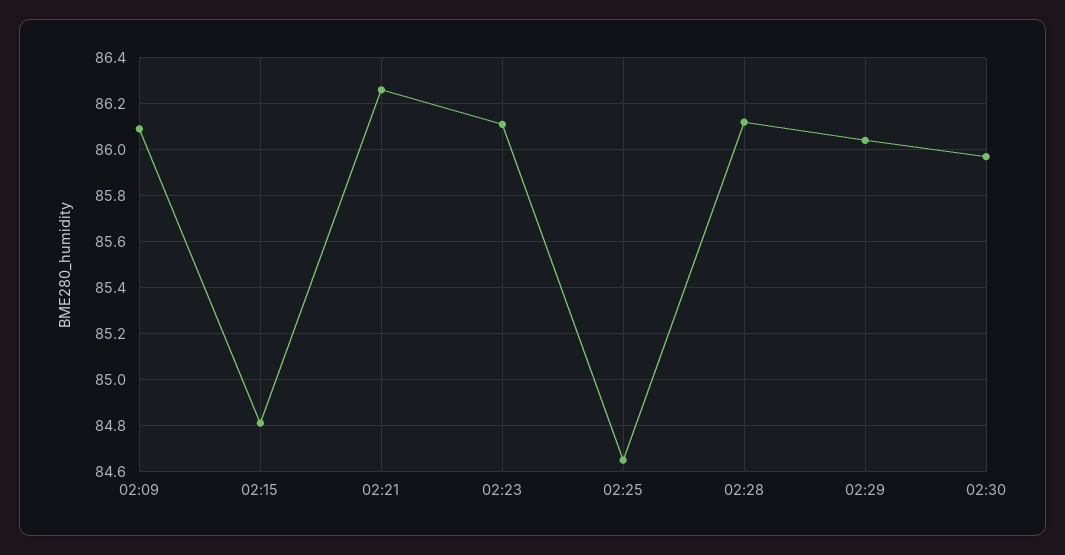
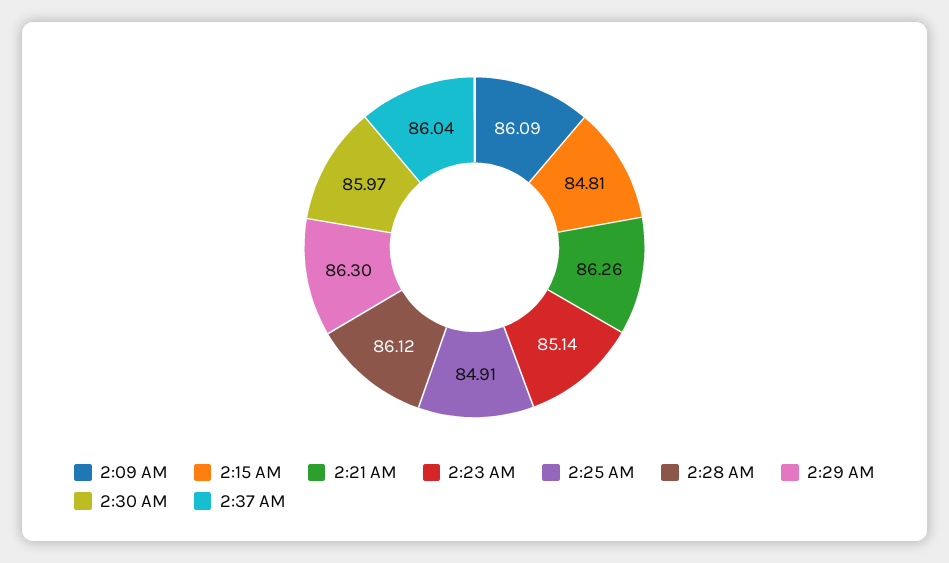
02:23: 86.1 -> 85.14
02:25: 84.65 -> 84.91
02:29: 86.05 -> 86.3
2:37 AM: none -> 86.04

